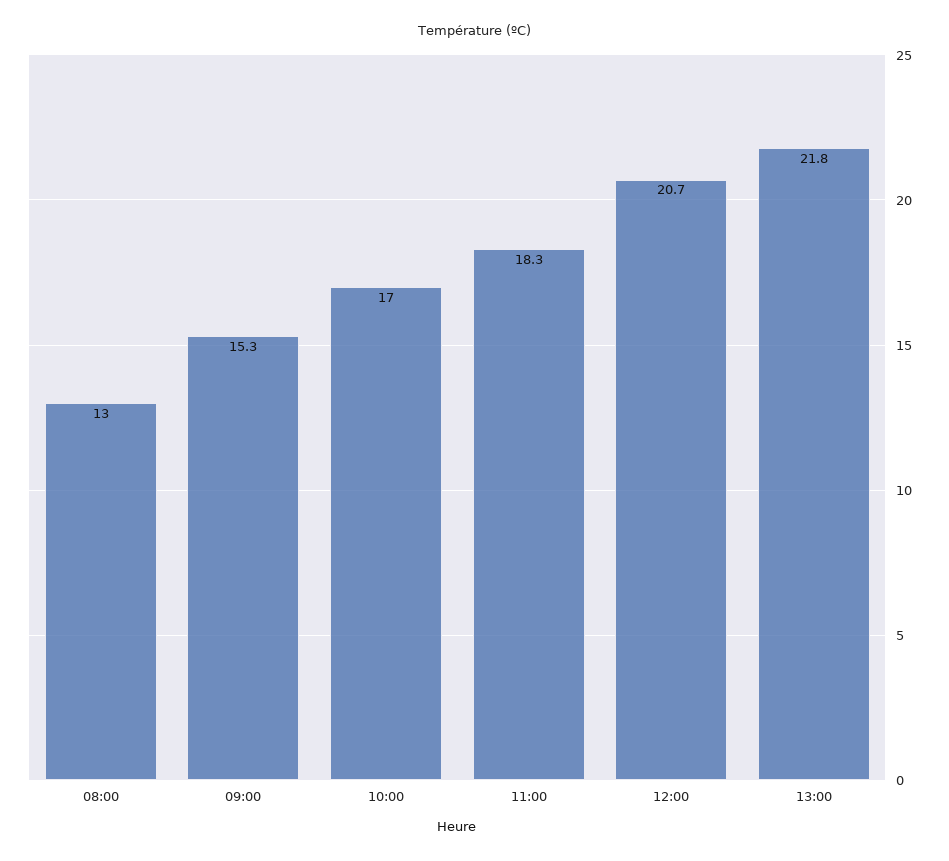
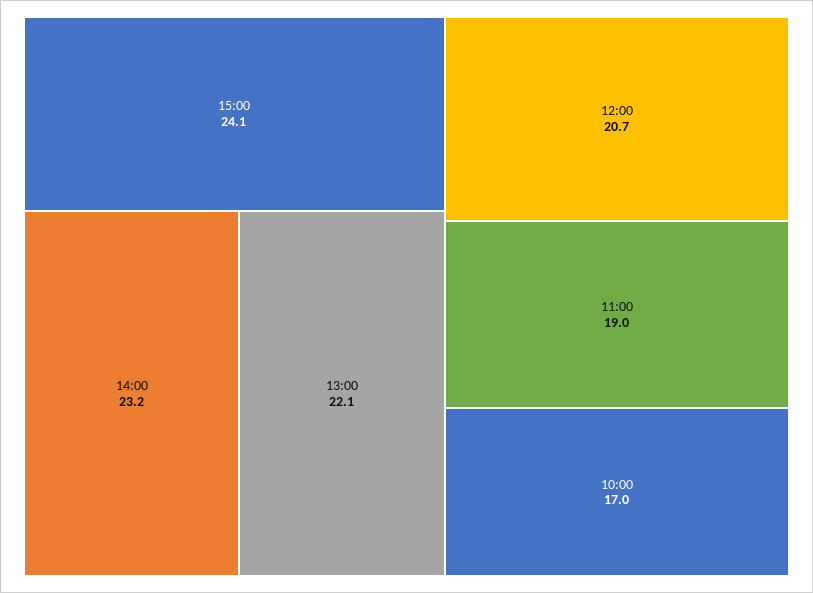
08:00: 13 -> none
09:00: 15.3 -> none
11:00: 18.3 -> 19
13:00: 21.8 -> 22.1
15:00: none -> 24.1
14:00: none -> 23.2

